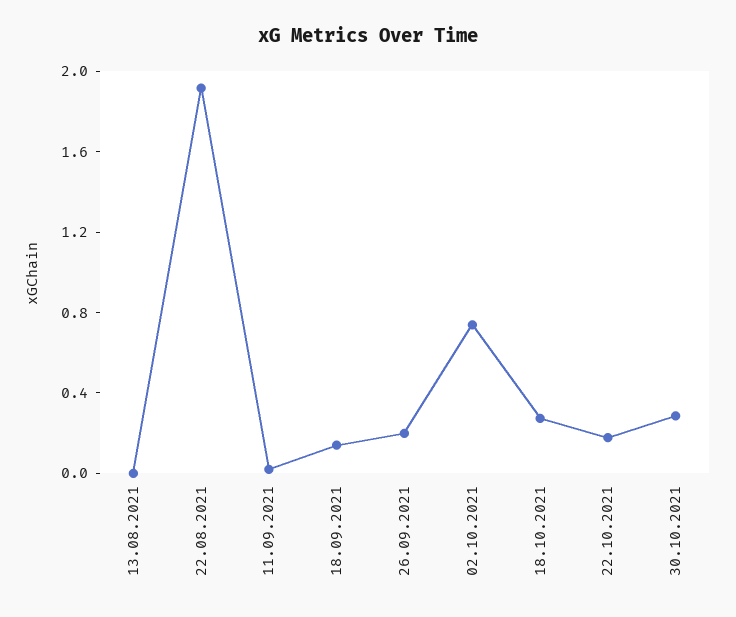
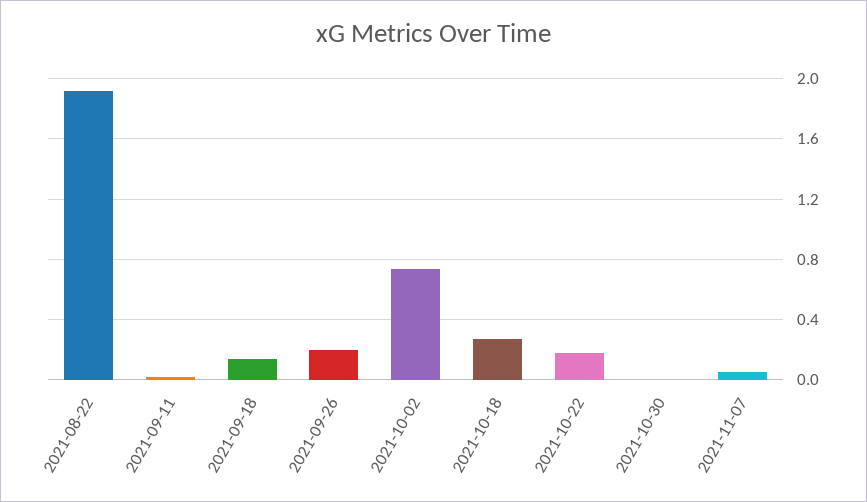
13.08.2021: 0 -> none
30.10.2021: 0.3 -> 0
2021-11-07: none -> 0.05

